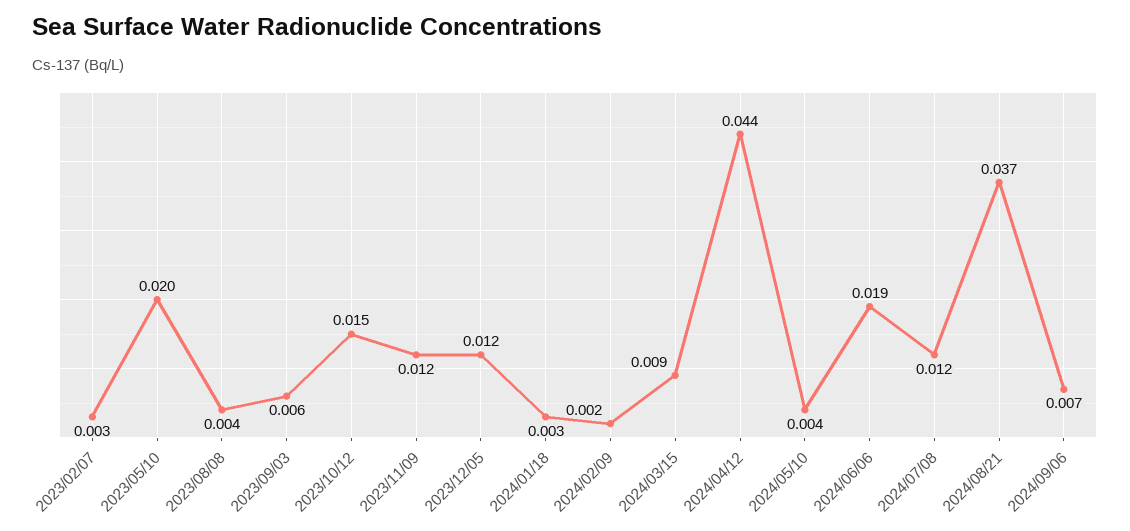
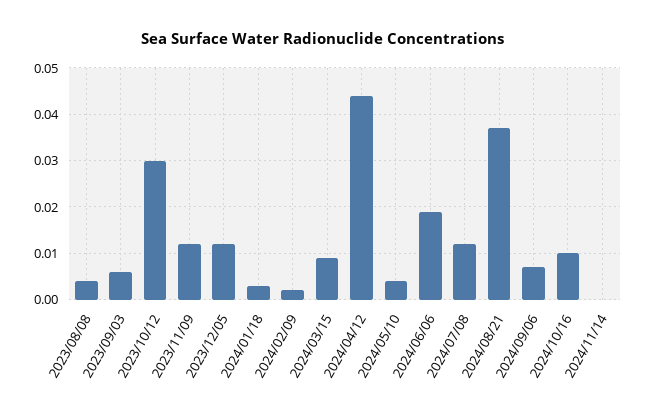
2023/02/07: 0.003 -> none
2023/05/10: 0.02 -> none
2023/10/12: 0.015 -> 0.03
2024/10/16: none -> 0.01
2024/11/14: none -> 0

